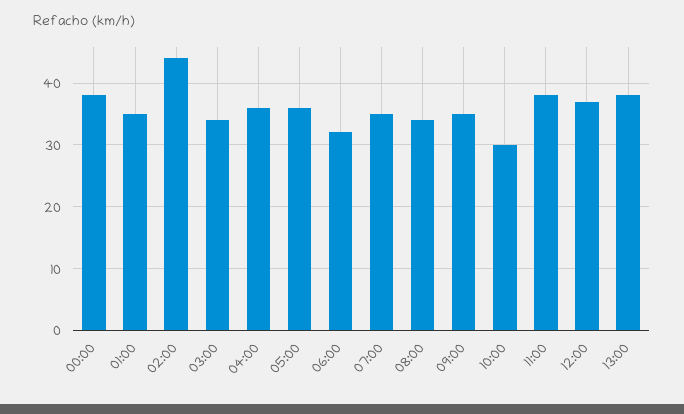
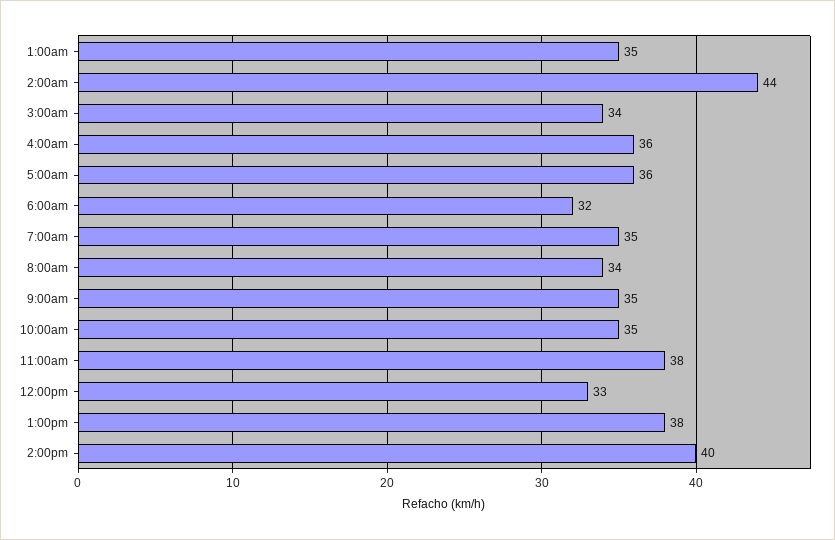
00:00: 38 -> none
10:00: 30 -> 35
12:00: 37 -> 33
2:00pm: none -> 40

